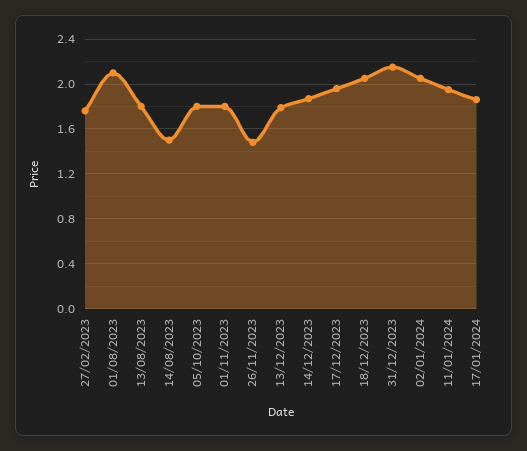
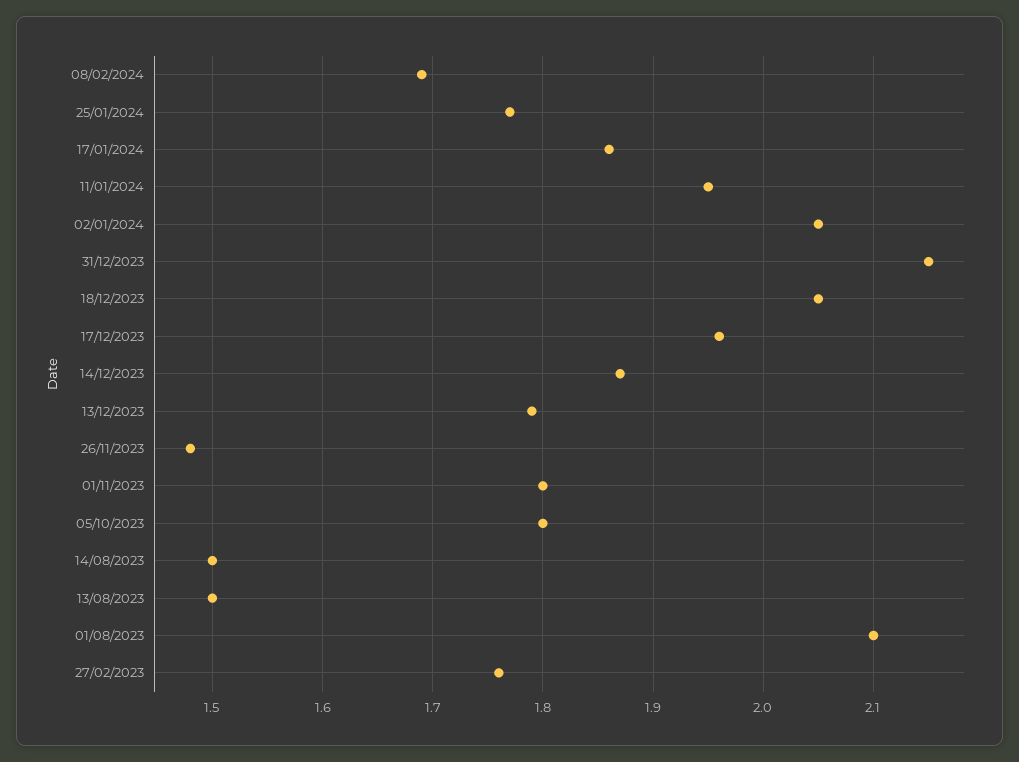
13/08/2023: 1.8 -> 1.5
08/02/2024: none -> 1.69
25/01/2024: none -> 1.77

